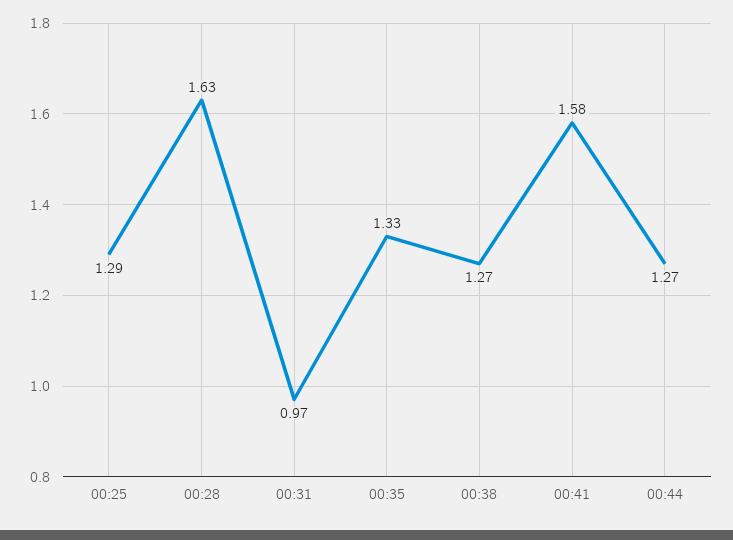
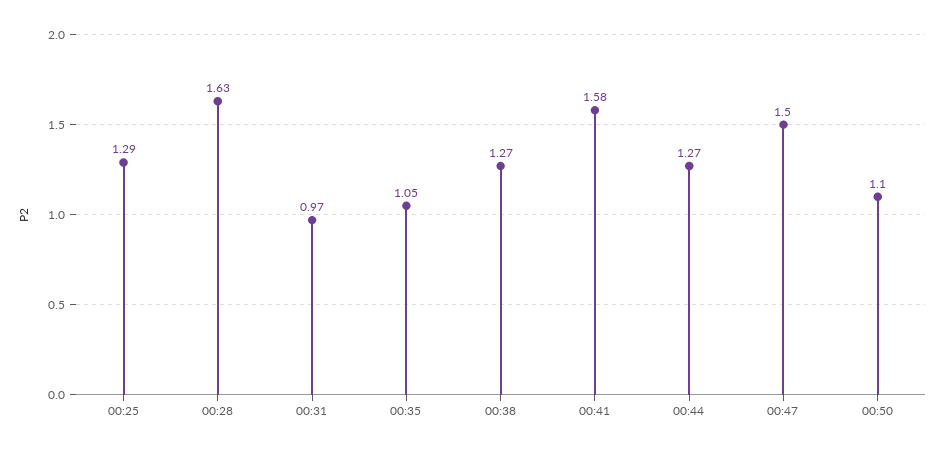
00:35: 1.33 -> 1.05
00:47: none -> 1.5
00:50: none -> 1.1

